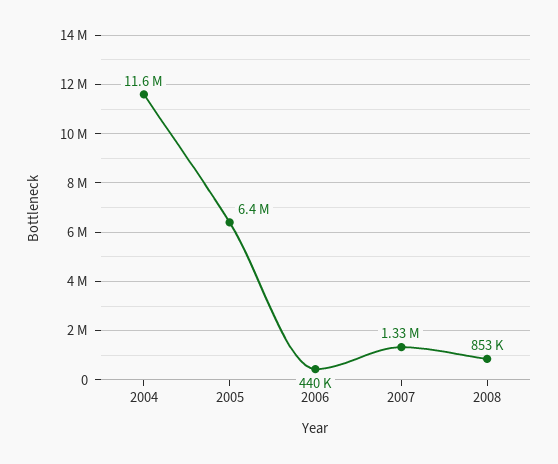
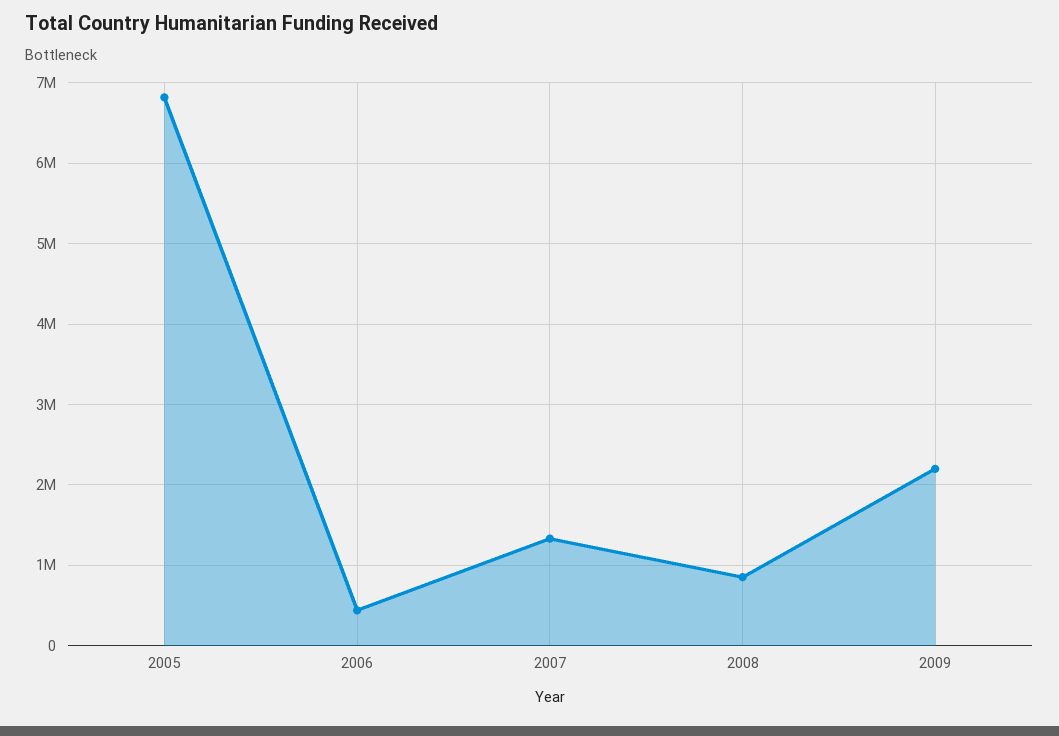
2004: 11600000 -> none
2005: 6400000 -> 6800000
2009: none -> 2200000

